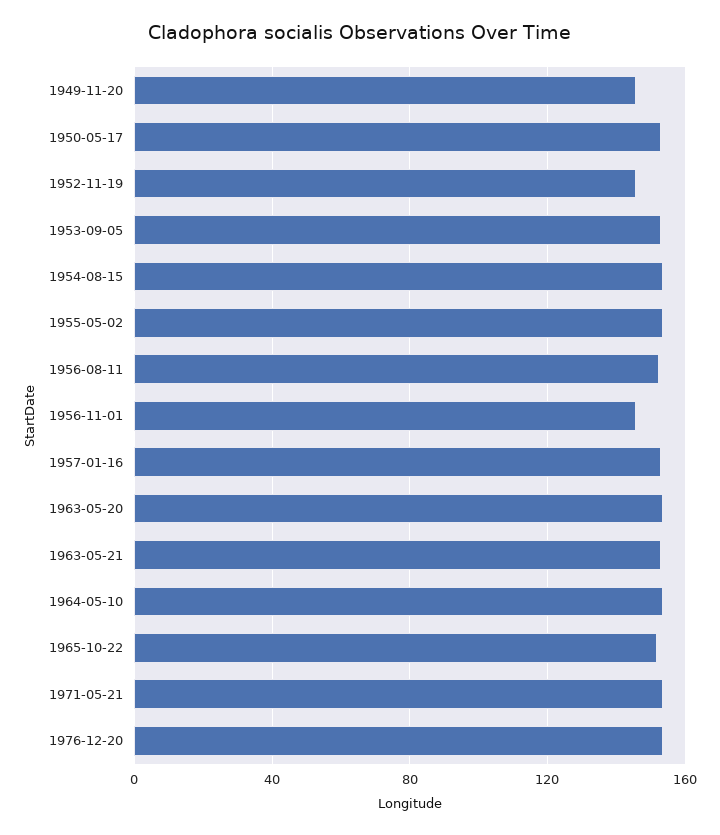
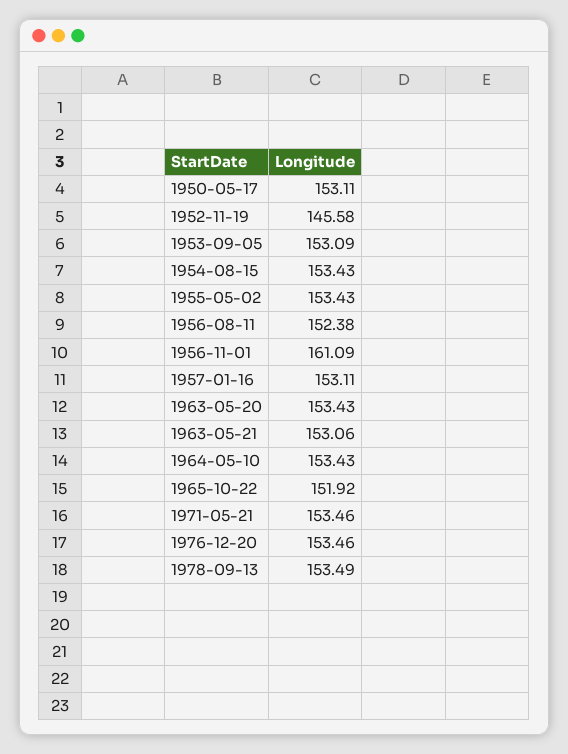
1949-11-20: 145 -> none
1956-11-01: 145 -> 161.09
1978-09-13: none -> 153.49

